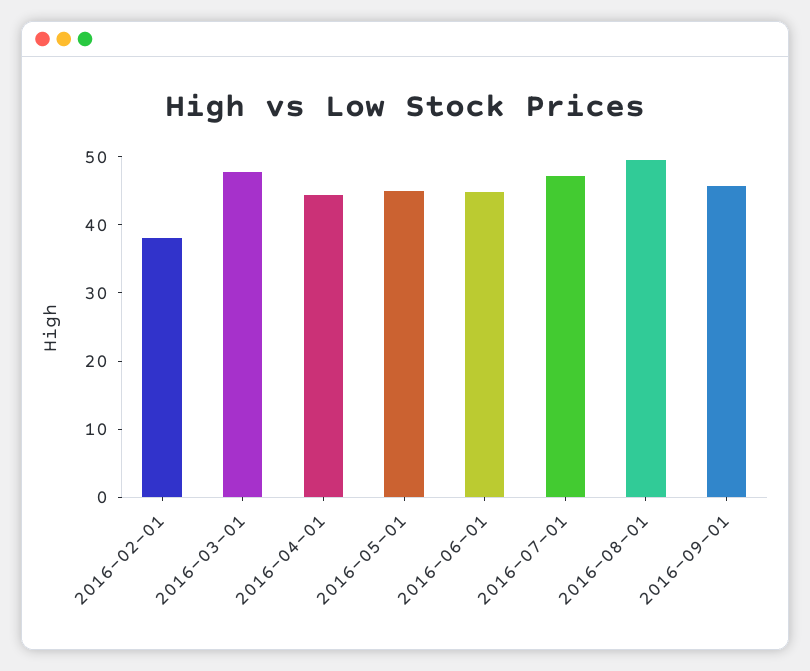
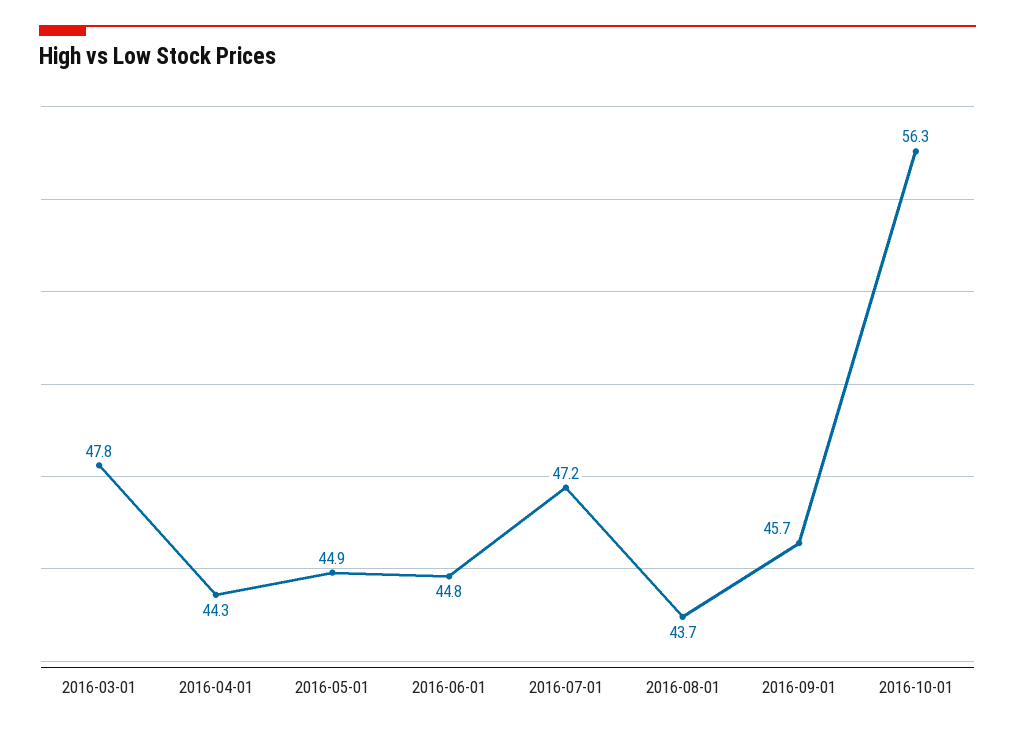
2016-02-01: 38 -> none
2016-08-01: 50 -> 43.7
2016-10-01: none -> 56.3

